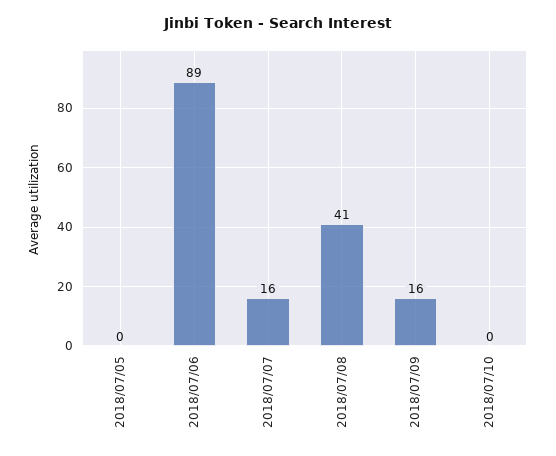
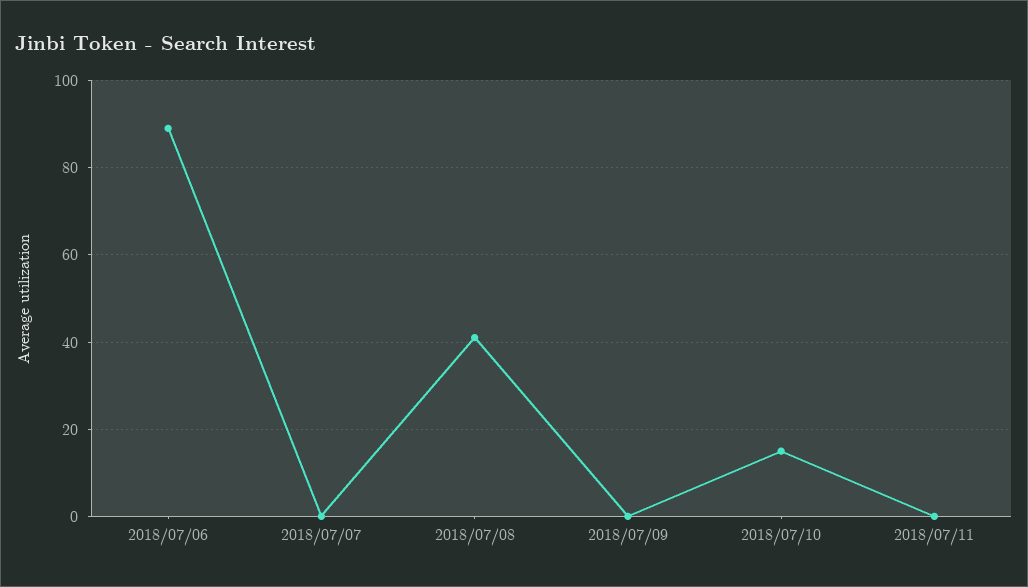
2018/07/05: 0 -> none
2018/07/07: 16 -> 0
2018/07/09: 16 -> 0
2018/07/10: 0 -> 15
2018/07/11: none -> 0

